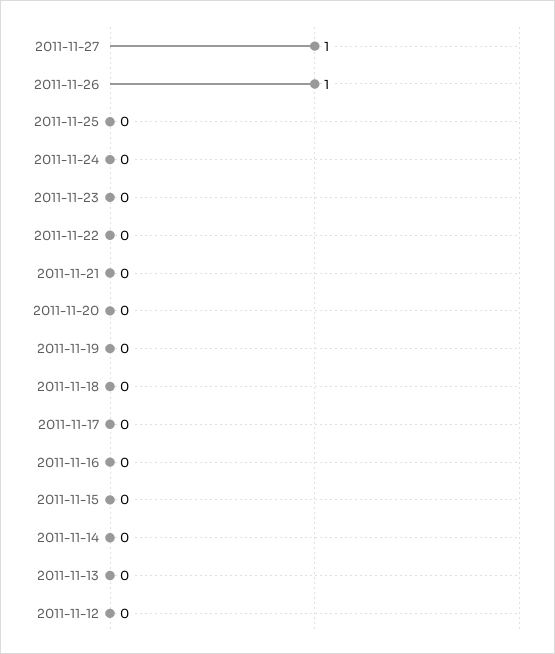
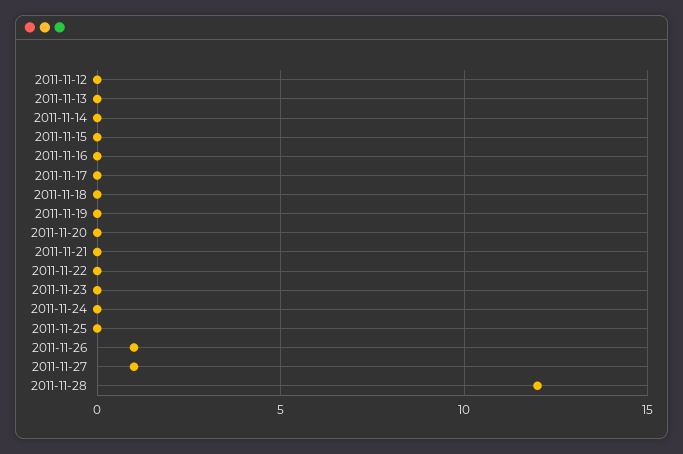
2011-11-28: none -> 12

